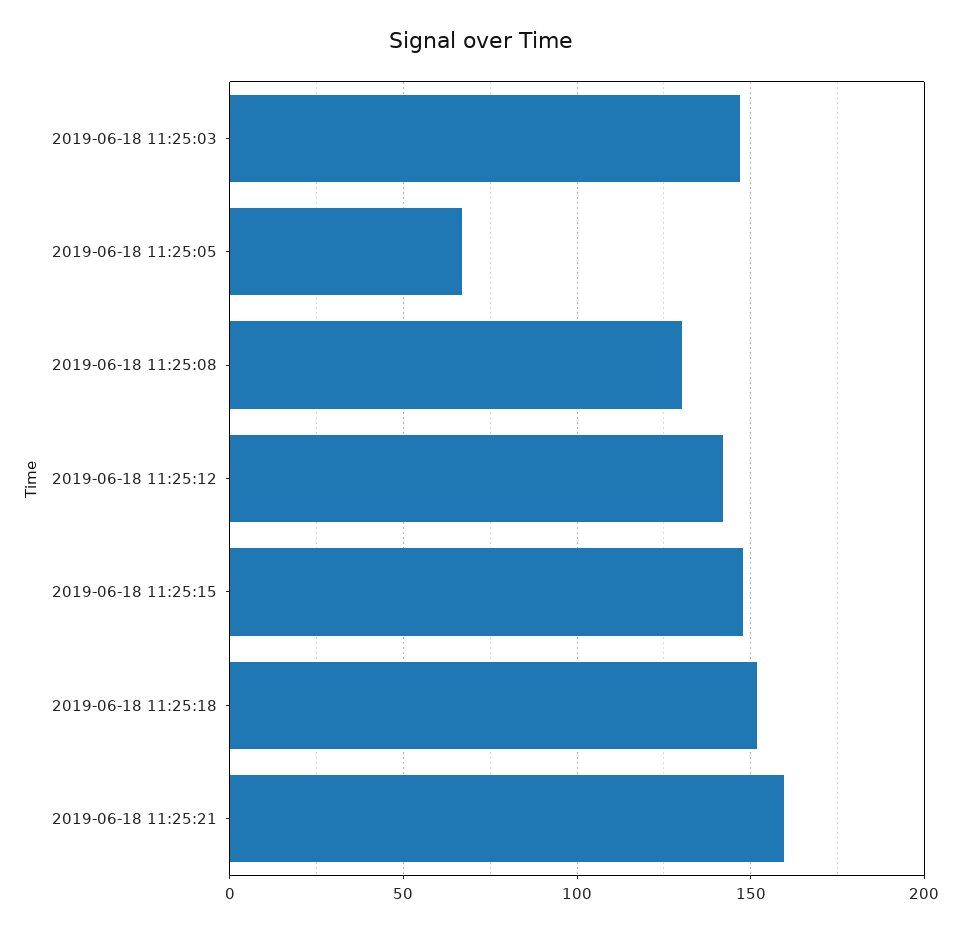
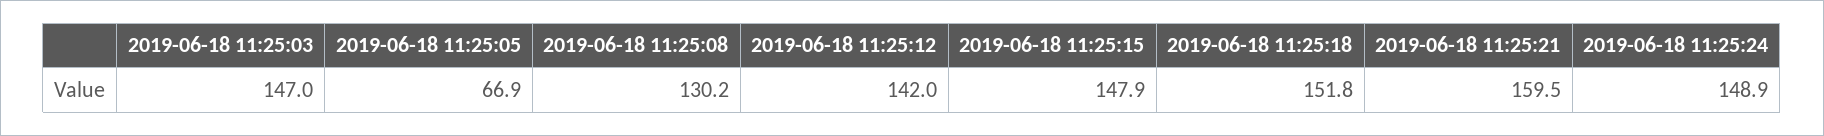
2019-06-18 11:25:24: none -> 148.9

